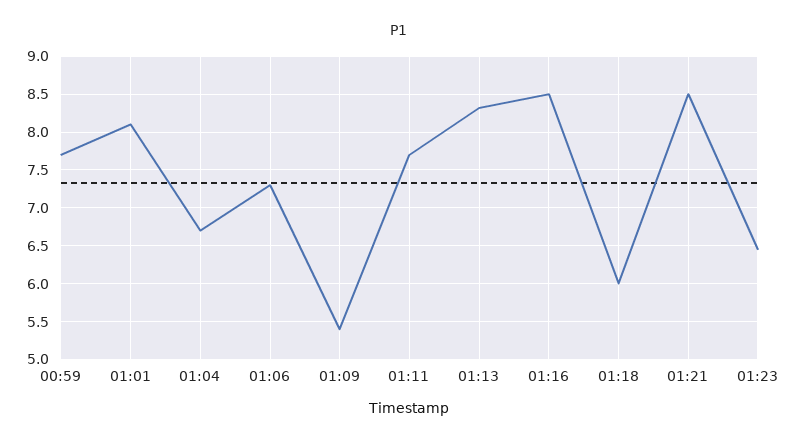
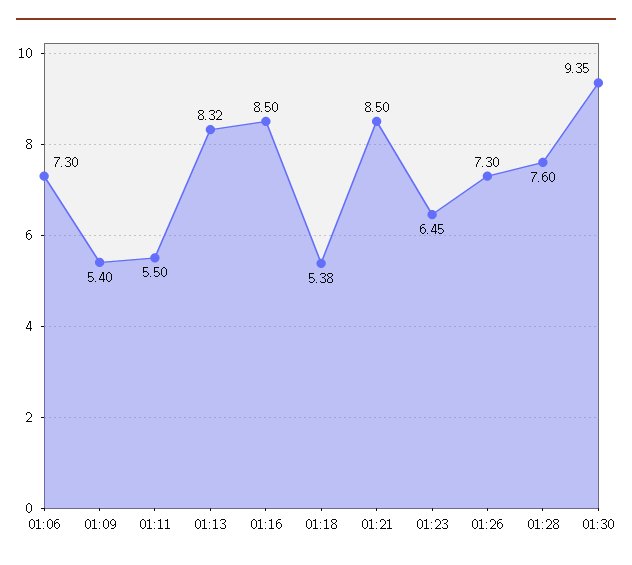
00:59: 7.7 -> none
01:01: 8.1 -> none
01:04: 6.7 -> none
01:11: 7.7 -> 5.5
01:18: 6 -> 5.38
01:26: none -> 7.3
01:28: none -> 7.6
01:30: none -> 9.35

